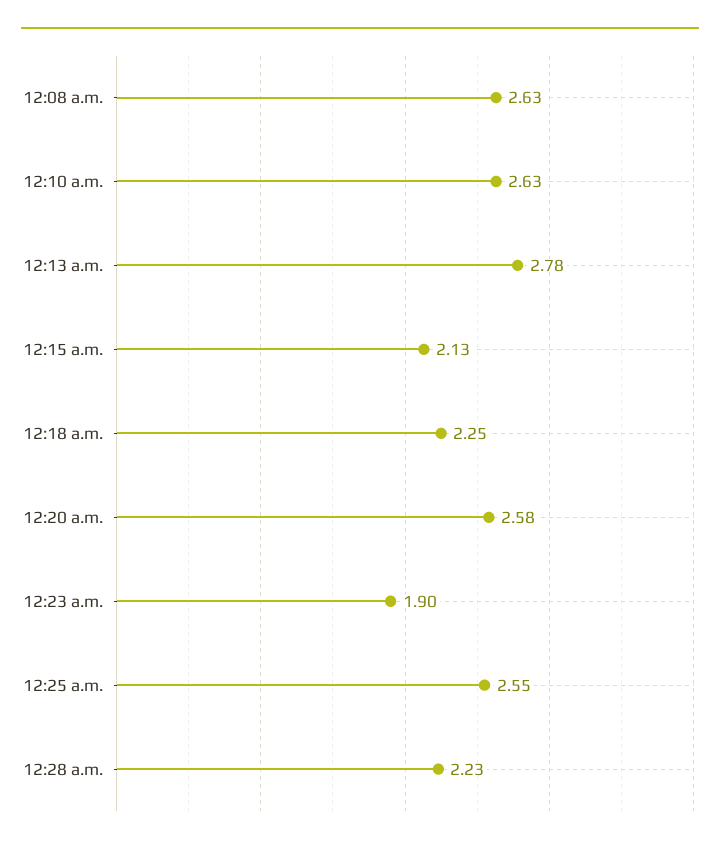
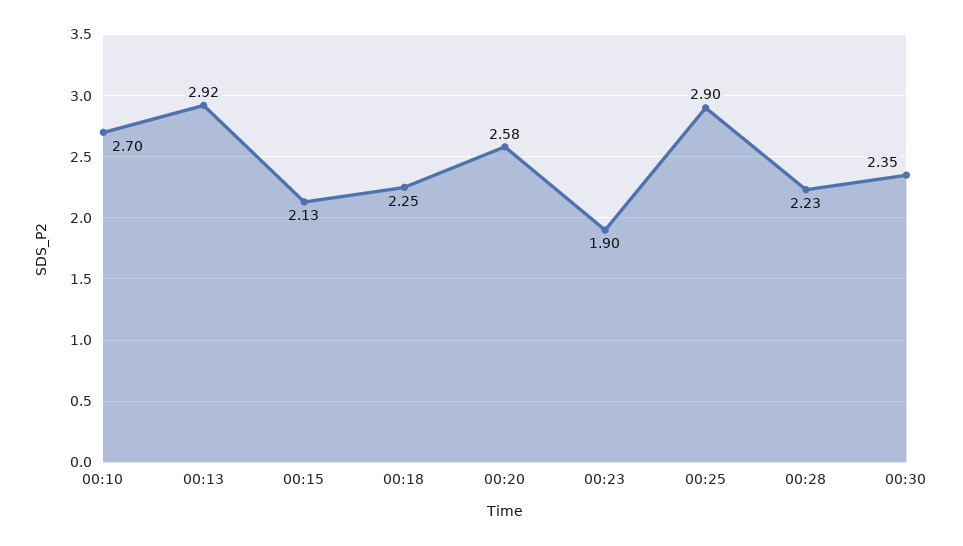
12:08 a.m.: 2.63 -> none
12:10 a.m.: 2.63 -> 2.7
12:13 a.m.: 2.78 -> 2.92
12:25 a.m.: 2.55 -> 2.9
00:30: none -> 2.35

